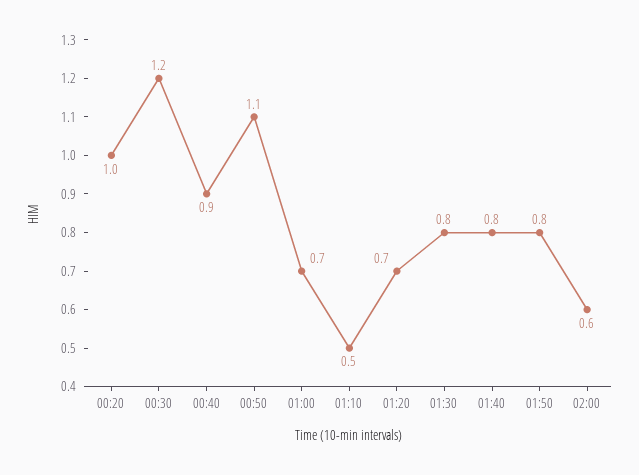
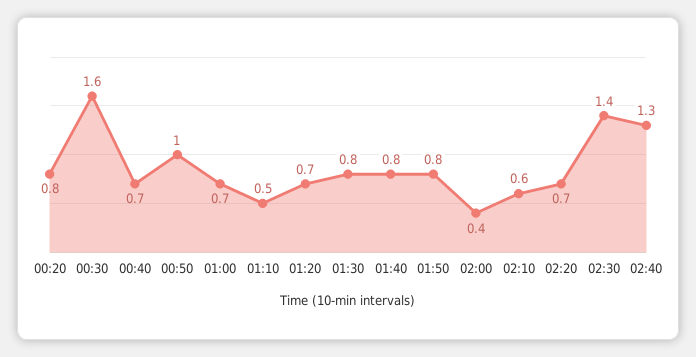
00:20: 1 -> 0.8
00:30: 1.2 -> 1.6
00:40: 0.9 -> 0.7
00:50: 1.1 -> 1
02:00: 0.6 -> 0.4
02:10: none -> 0.6
02:20: none -> 0.7
02:30: none -> 1.4
02:40: none -> 1.3

